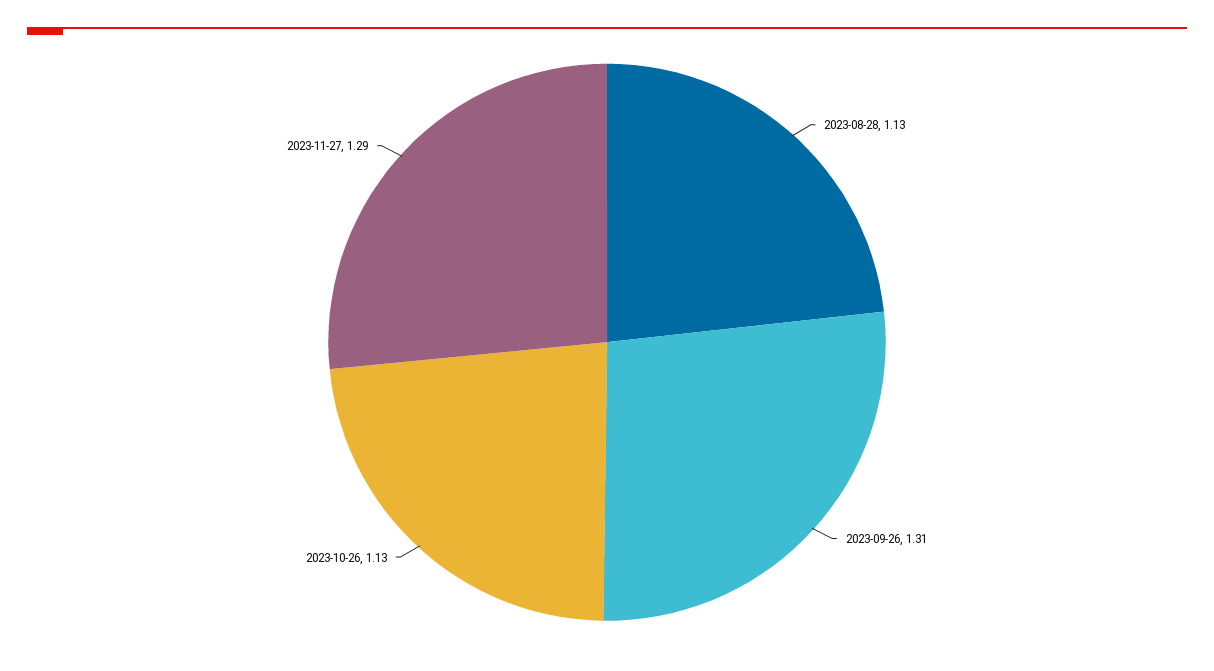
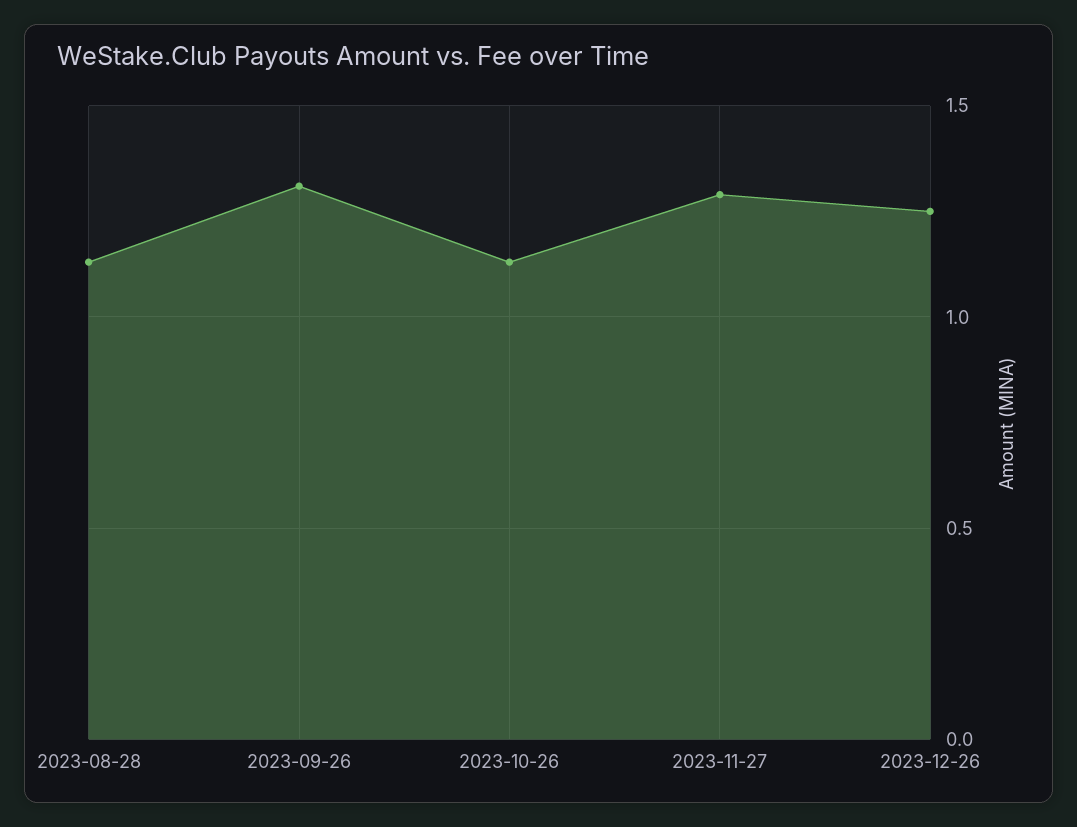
2023-12-26: none -> 1.25

